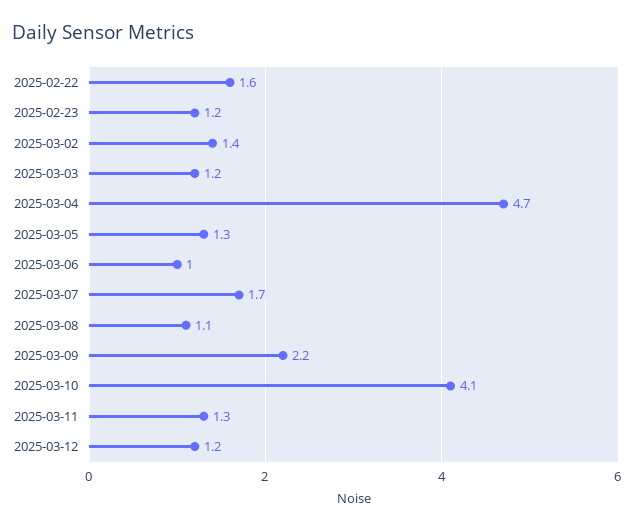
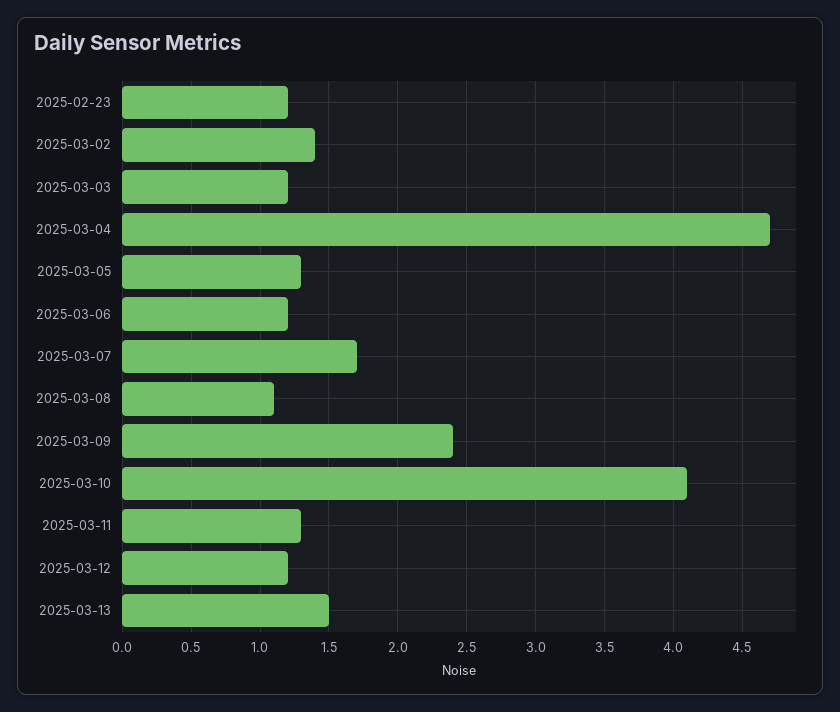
2025-02-22: 1.6 -> none
2025-03-06: 1 -> 1.2
2025-03-09: 2.2 -> 2.4
2025-03-13: none -> 1.5

